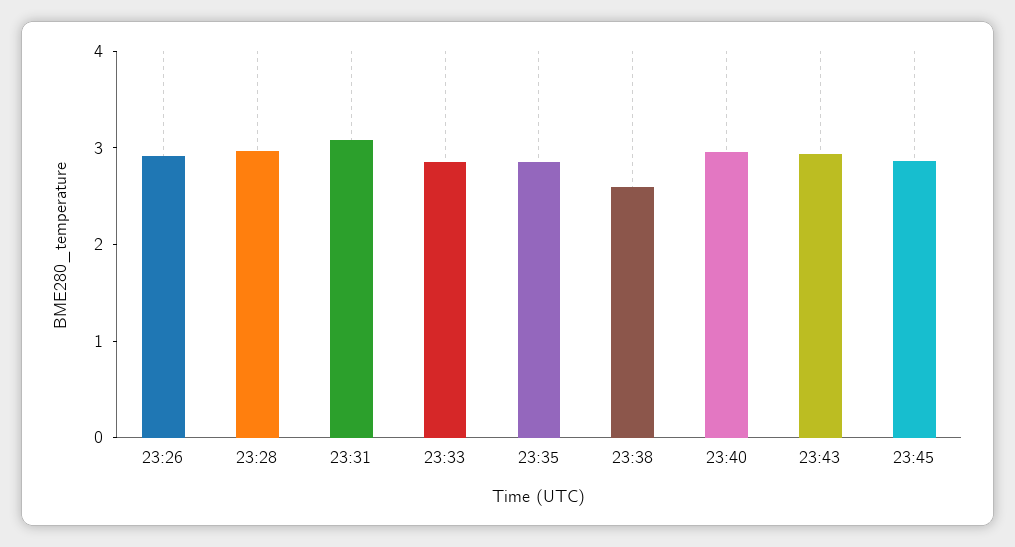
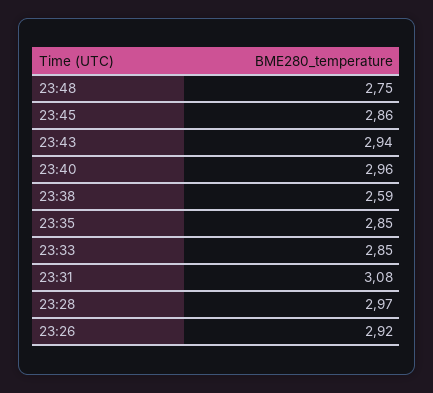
23:48: none -> 2.75

